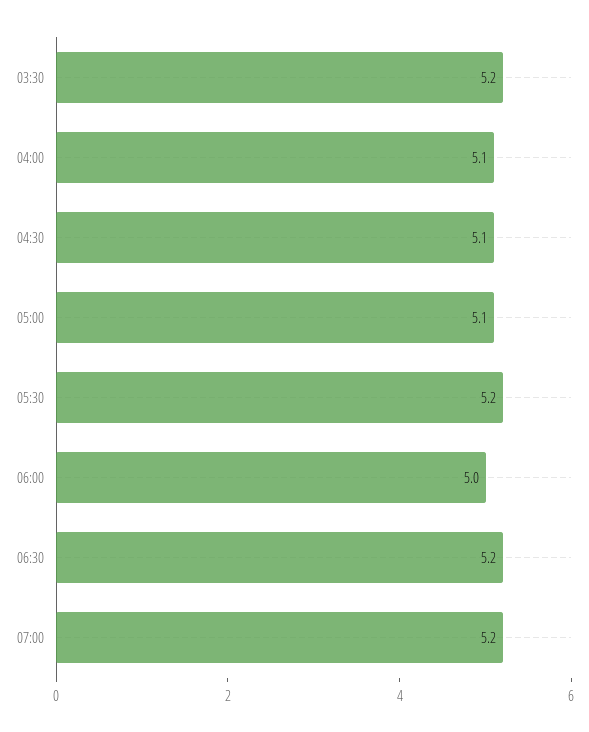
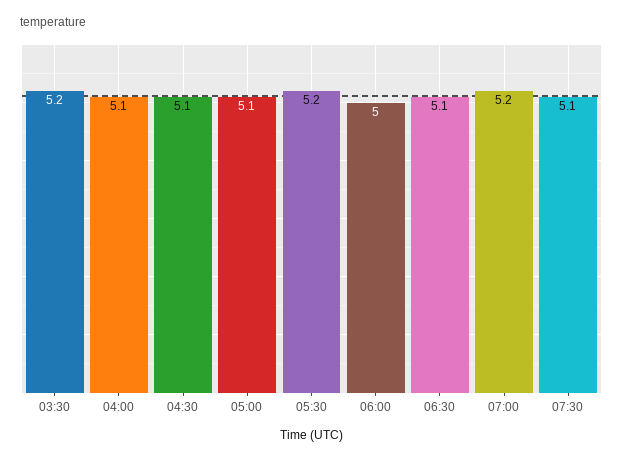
06:30: 5.2 -> 5.1
07:30: none -> 5.1

